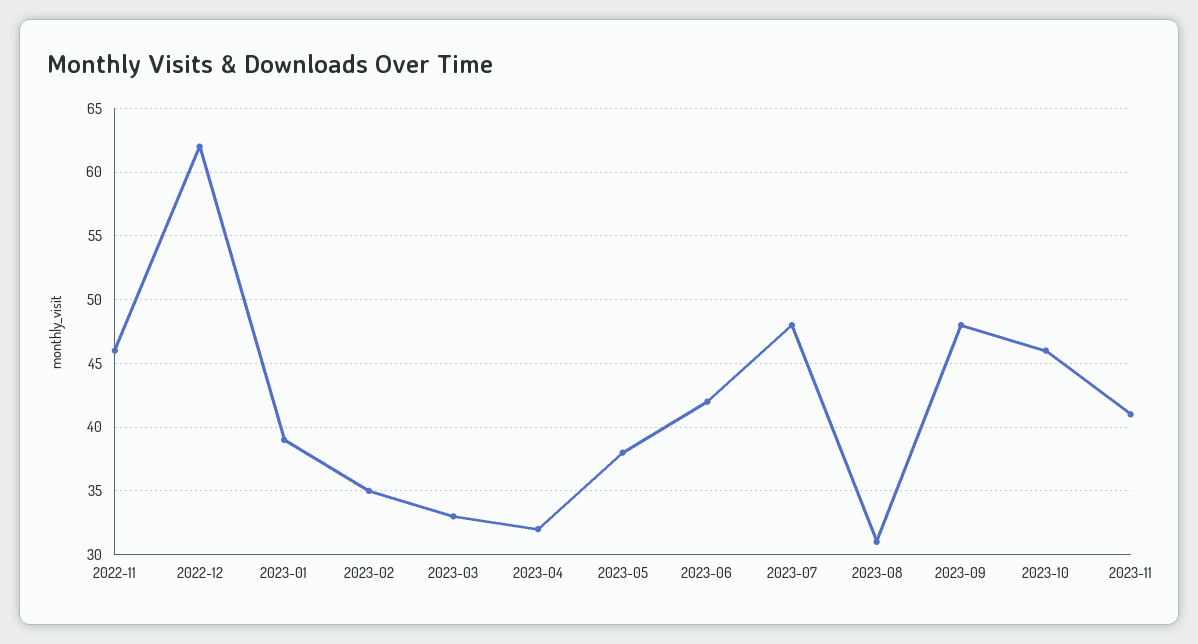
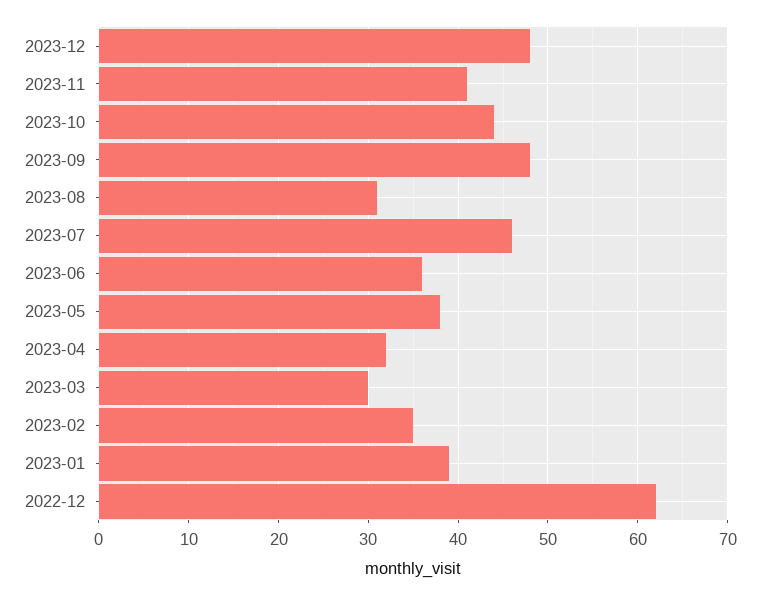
2022-11: 46 -> none
2023-03: 33 -> 30
2023-06: 42 -> 36
2023-07: 48 -> 46
2023-10: 46 -> 44
2023-12: none -> 48

